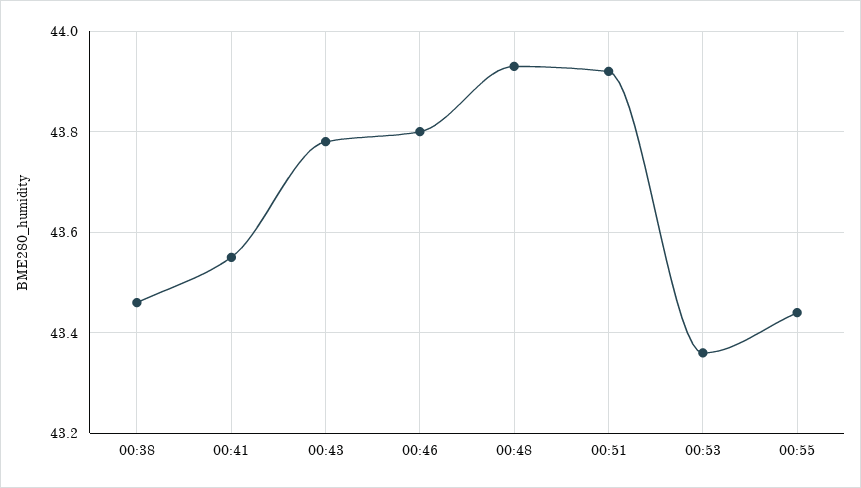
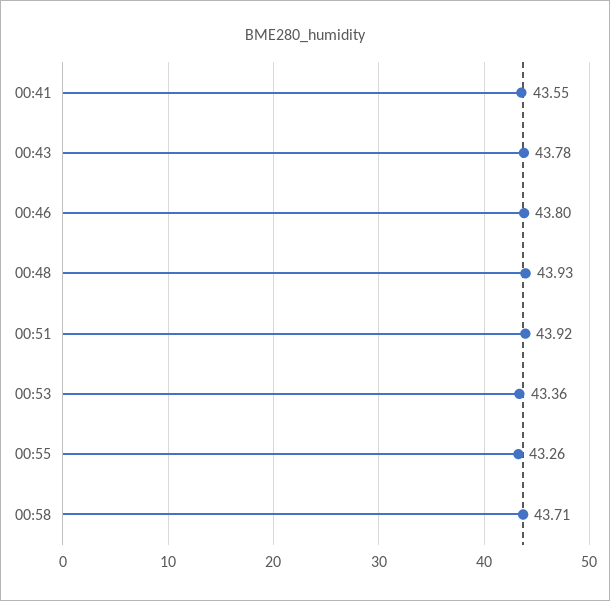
00:38: 43.45 -> none
00:55: 43.45 -> 43.26
00:58: none -> 43.71

